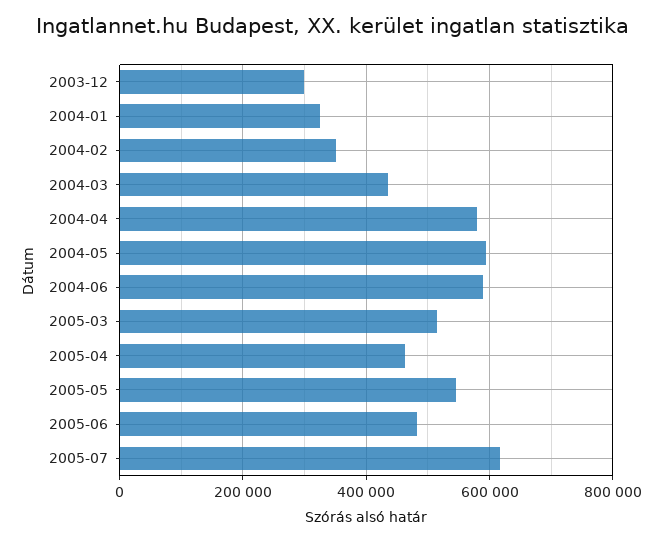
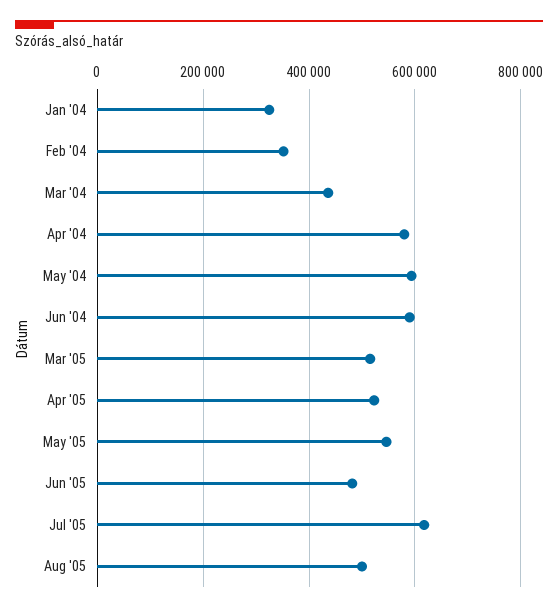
2003-12: 300000 -> none
2005-04: 460000 -> 520000
Aug '05: none -> 500000

